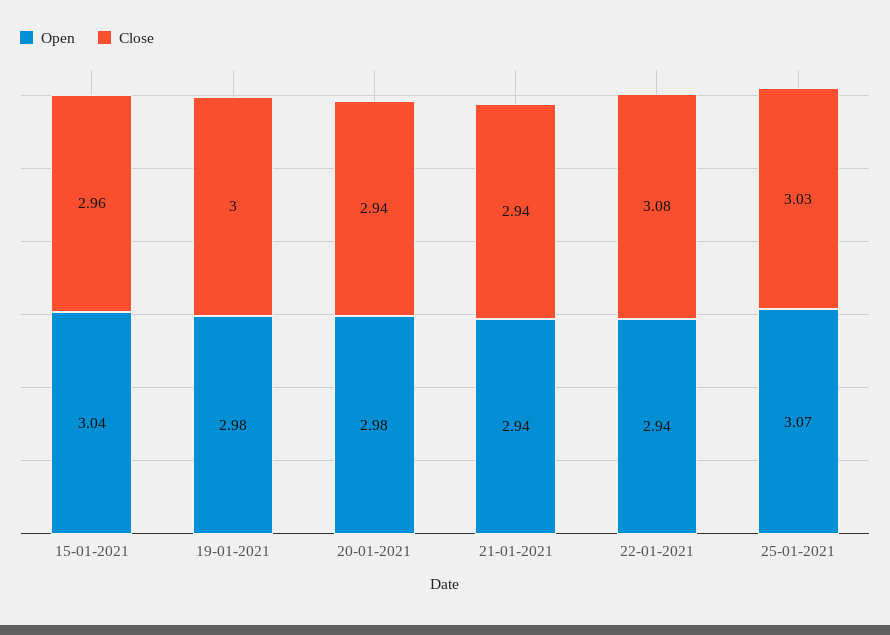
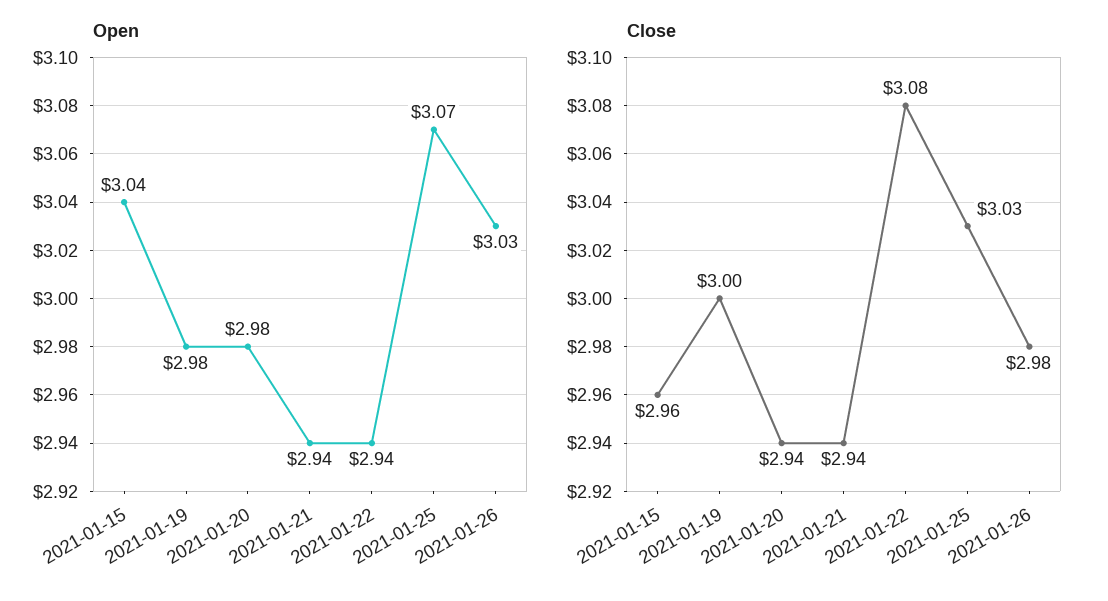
Open, 2021-01-26: none -> 3.03
Close, 2021-01-26: none -> 2.98

